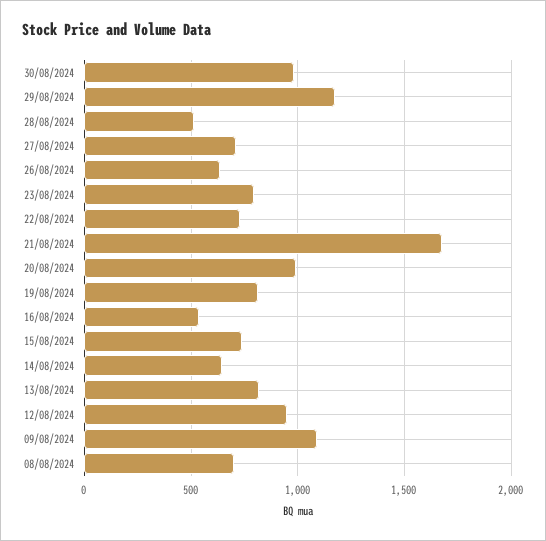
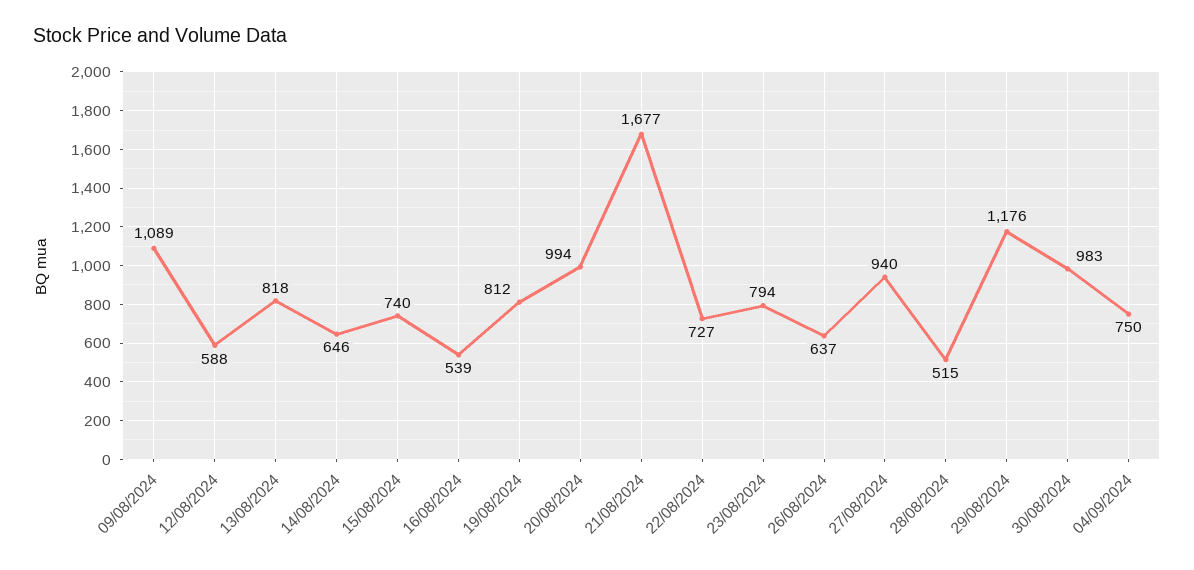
27/08/2024: 700 -> 940
12/08/2024: 950 -> 588
08/08/2024: 700 -> none
04/09/2024: none -> 750

